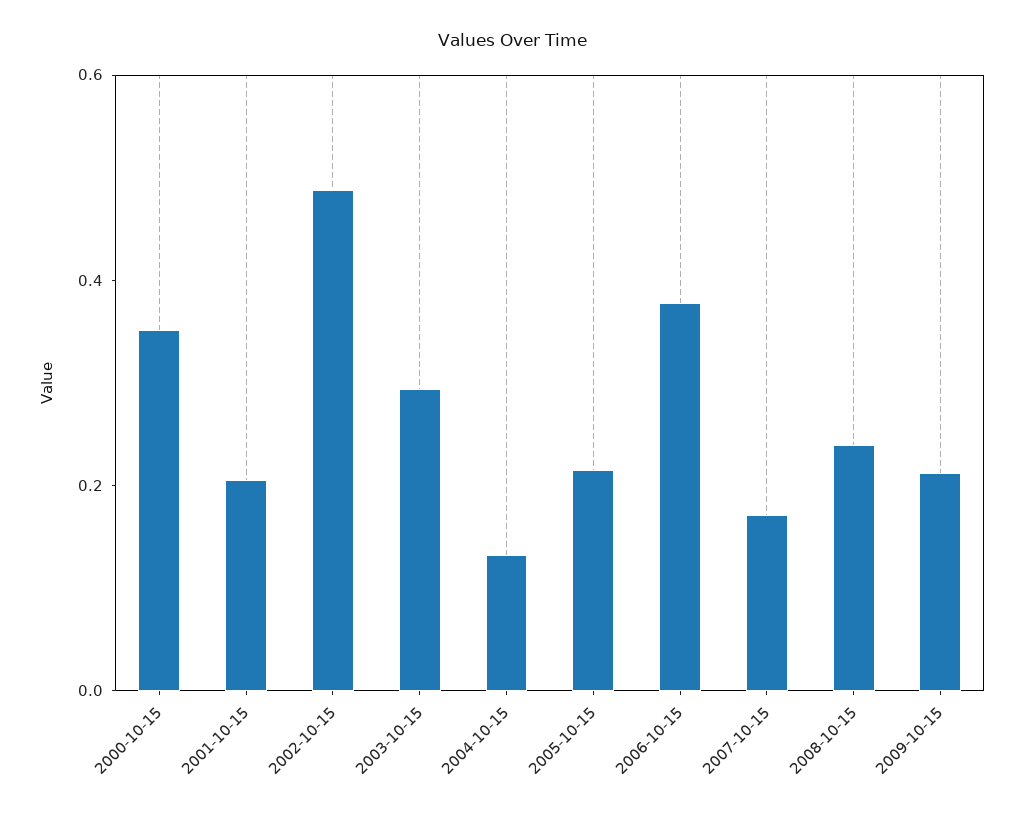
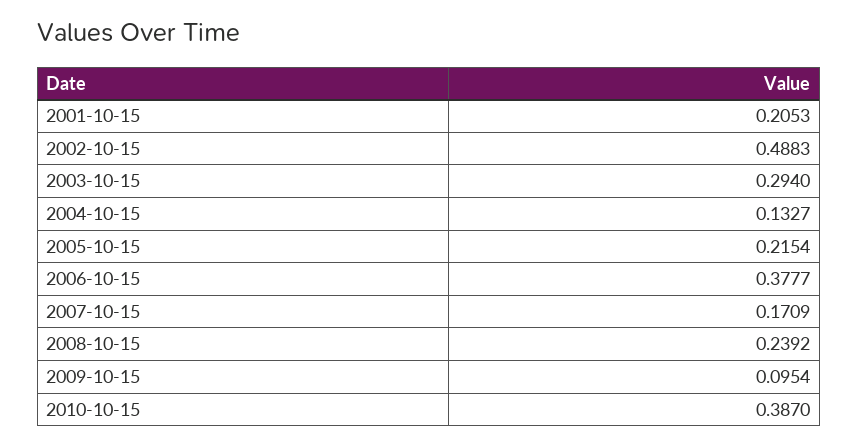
2000-10-15: 0.35 -> none
2009-10-15: 0.2 -> 0.0954
2010-10-15: none -> 0.387

